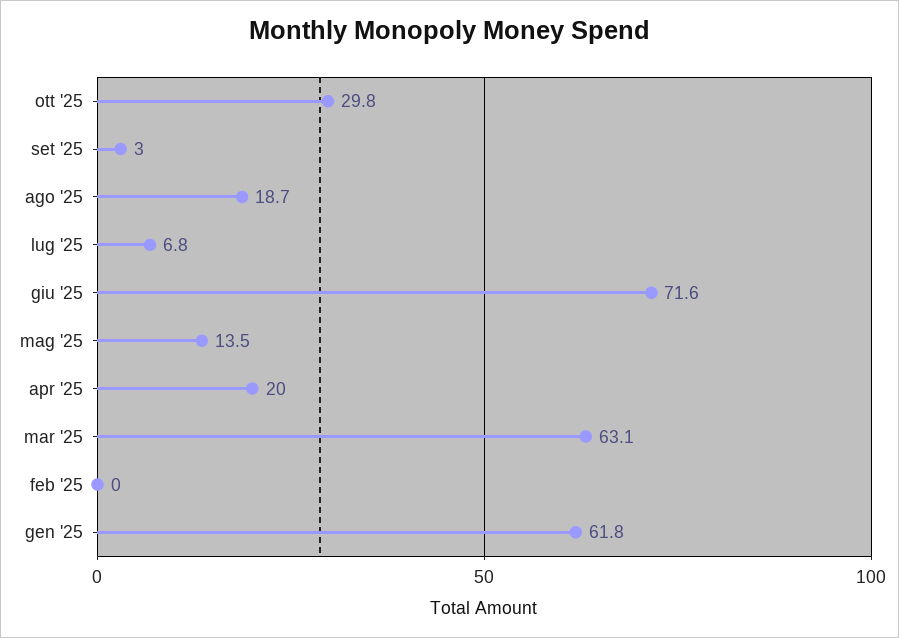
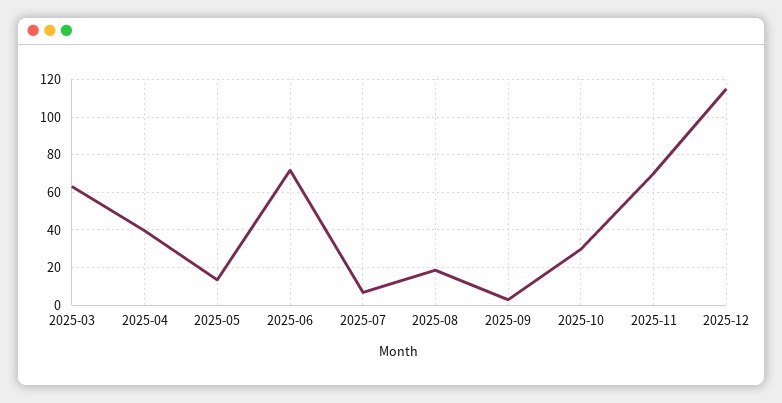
apr '25: 20 -> 40
feb '25: 0 -> none
gen '25: 61.8 -> none
2025-11: none -> 70
2025-12: none -> 115

